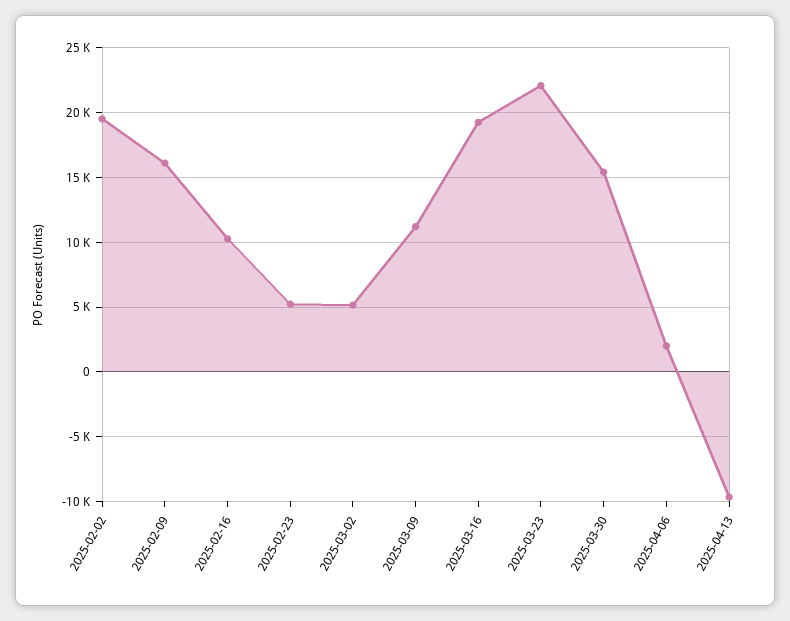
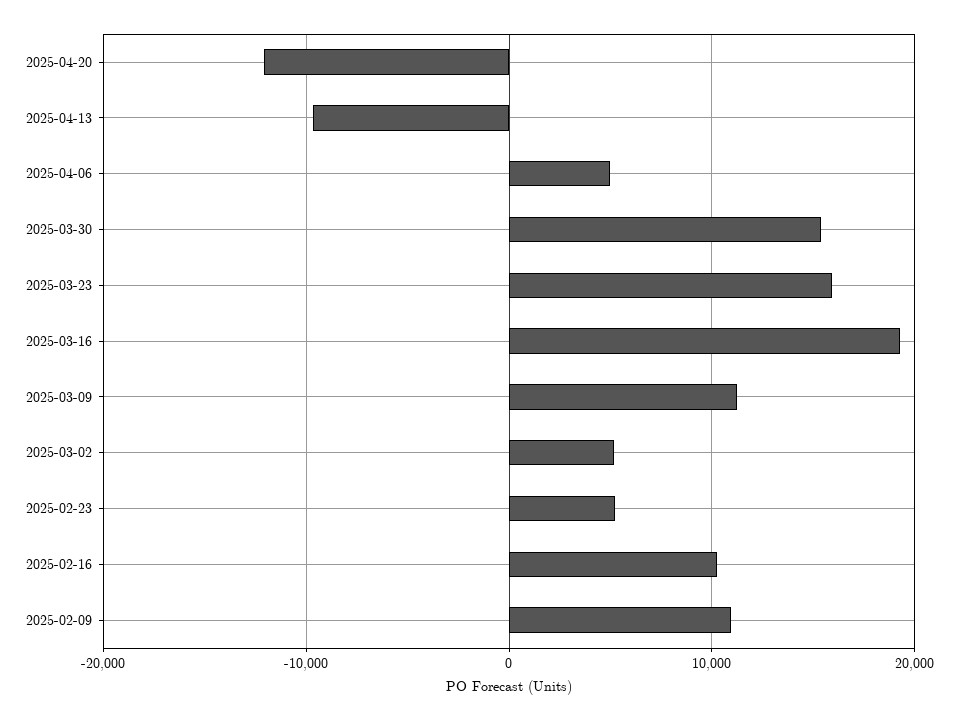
2025-02-02: 19500 -> none
2025-02-09: 16000 -> 11000
2025-03-23: 22000 -> 16000
2025-04-06: 2000 -> 5000
2025-04-20: none -> -12000

